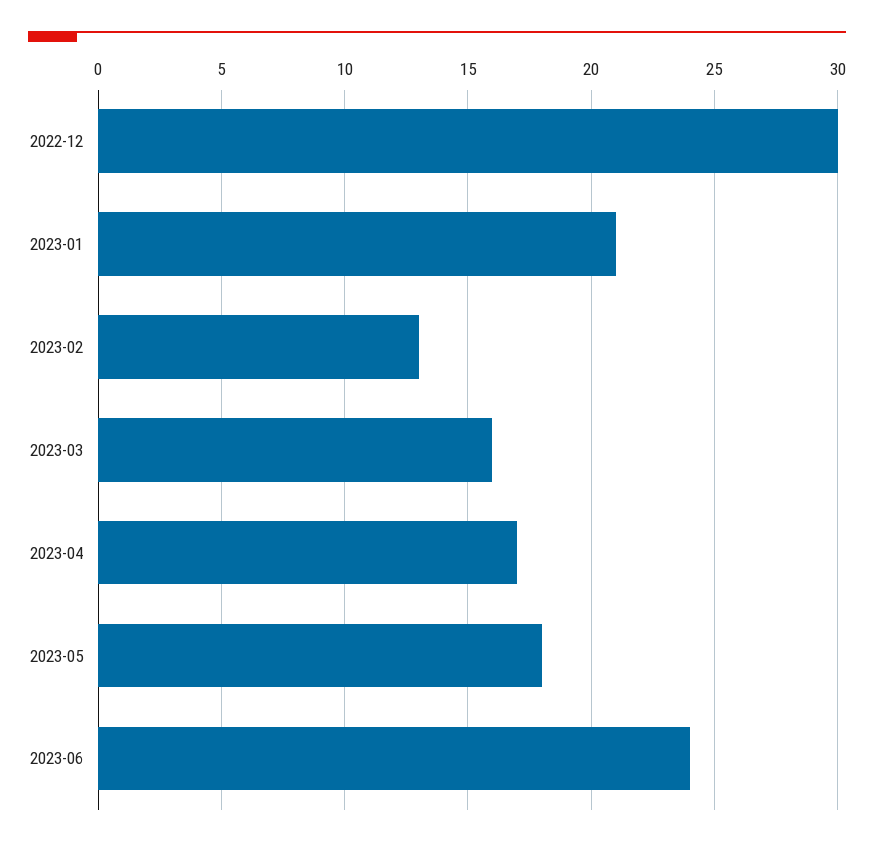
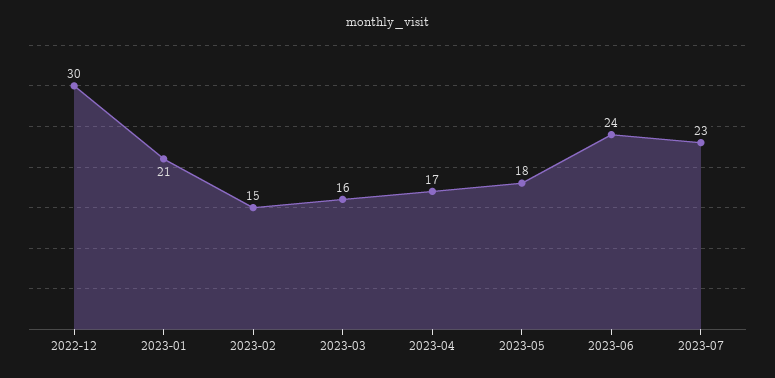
2023-02: 13 -> 15
2023-07: none -> 23

